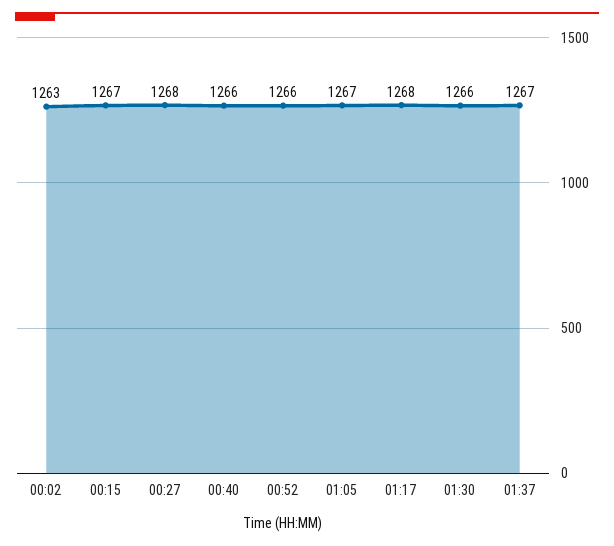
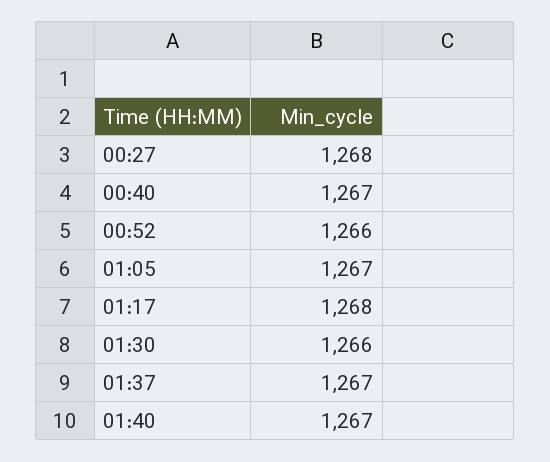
00:02: 1263 -> none
00:15: 1267 -> none
00:40: 1266 -> 1267
01:40: none -> 1267

